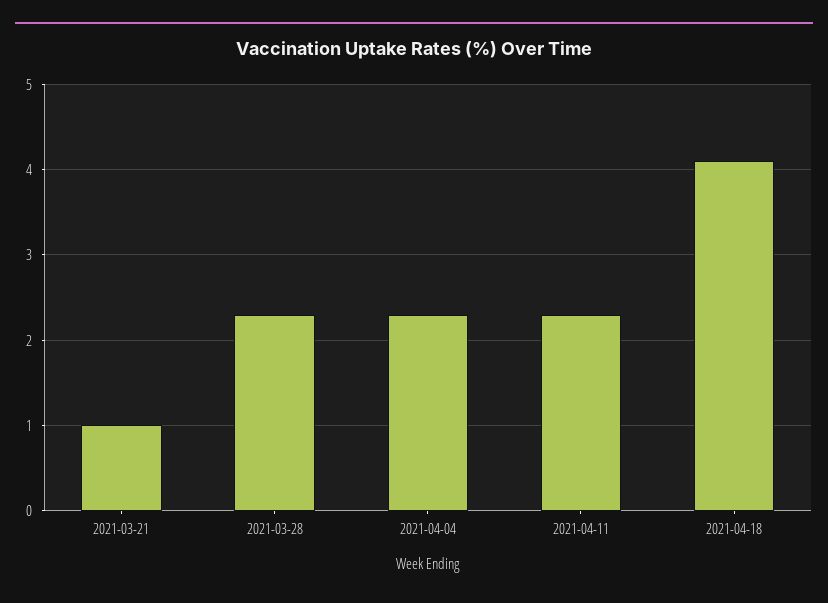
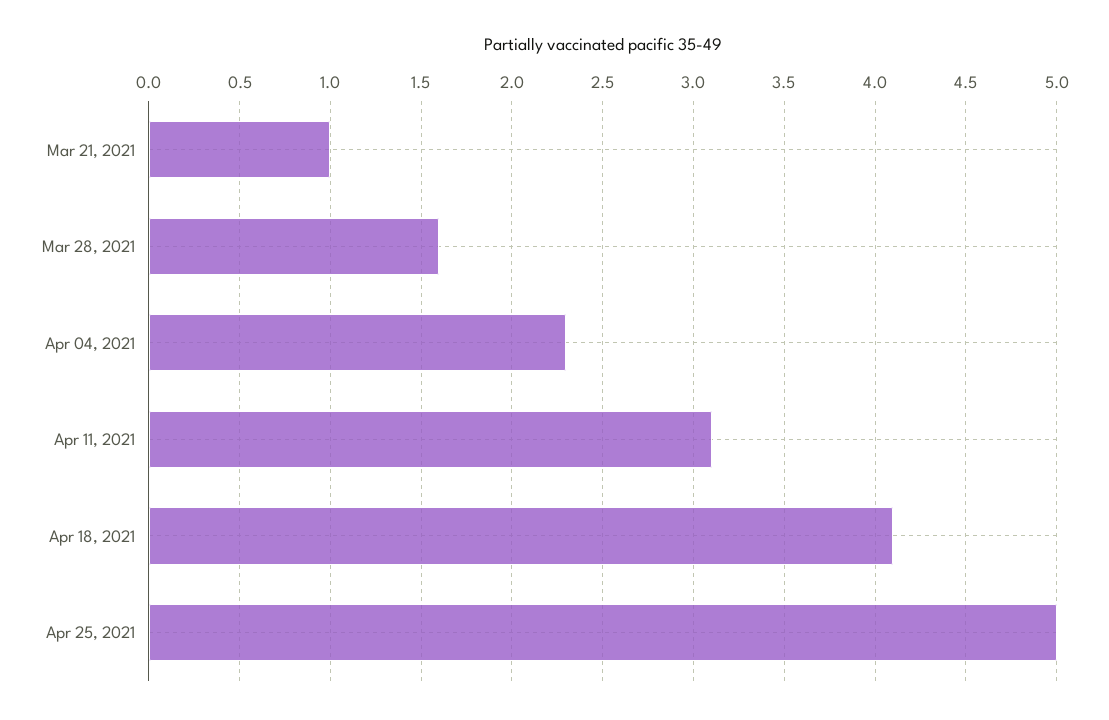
2021-03-28: 2.3 -> 1.6
2021-04-11: 2.3 -> 3.1
Apr 25, 2021: none -> 5

